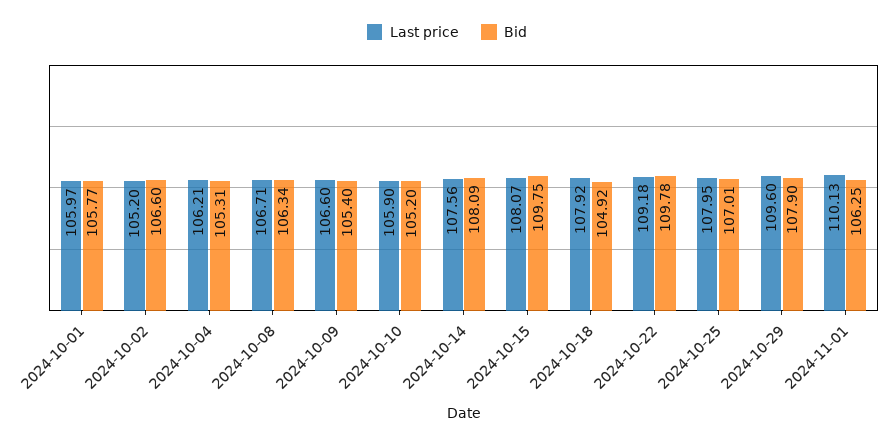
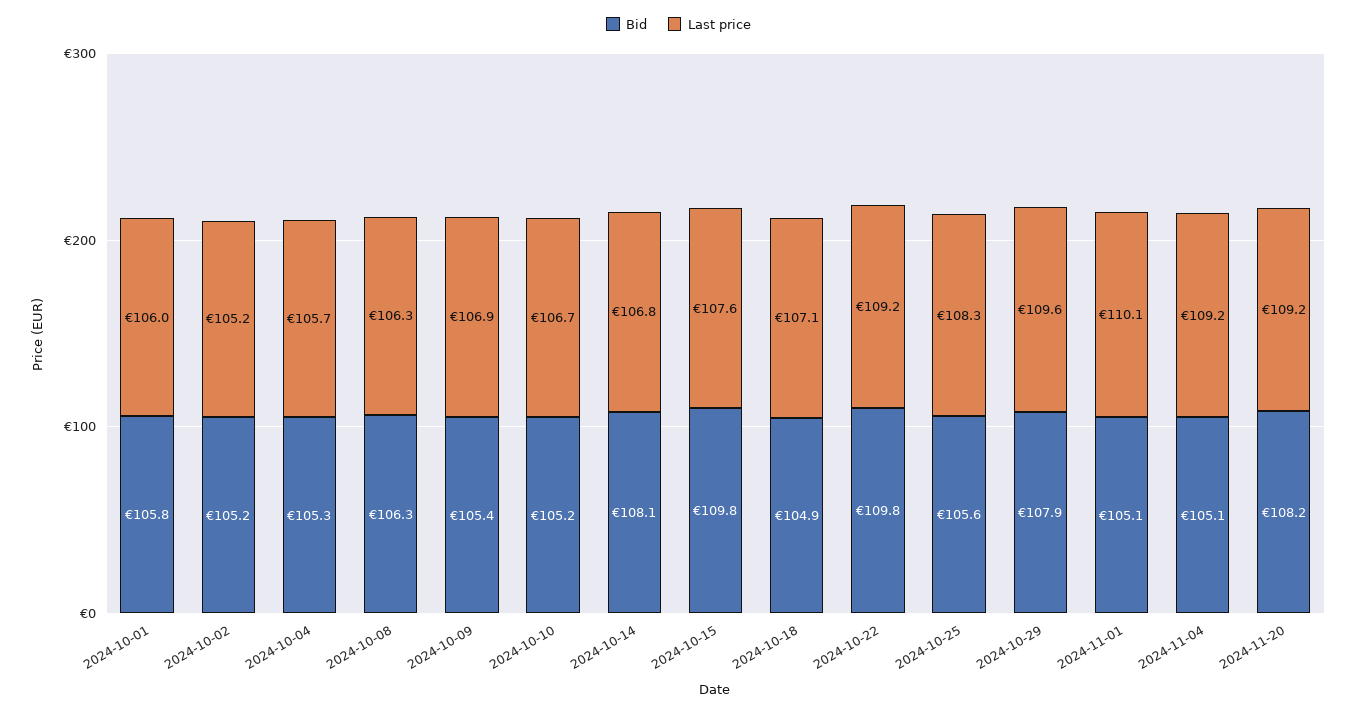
Bid, 2024-10-02: 106.6 -> 105.2
Last price, 2024-10-04: 106.21 -> 105.7
Last price, 2024-10-08: 106.71 -> 106.3
Last price, 2024-10-09: 106.6 -> 106.9
Last price, 2024-10-10: 105.9 -> 106.7
Last price, 2024-10-14: 107.56 -> 106.8
Last price, 2024-10-15: 108.07 -> 107.6
Last price, 2024-10-18: 107.92 -> 107.1
Last price, 2024-10-25: 107.95 -> 108.3
Bid, 2024-10-25: 107.01 -> 105.6
Bid, 2024-11-01: 106.25 -> 105.1
Bid, 2024-11-04: none -> 105.1
Last price, 2024-11-04: none -> 109.2
Bid, 2024-11-20: none -> 108.2
Last price, 2024-11-20: none -> 109.2

